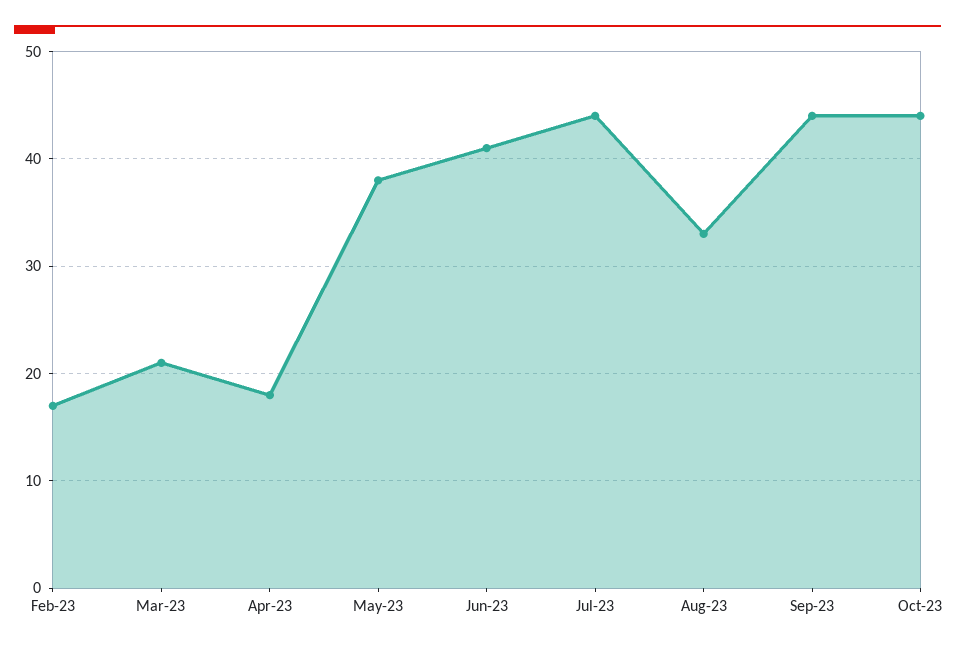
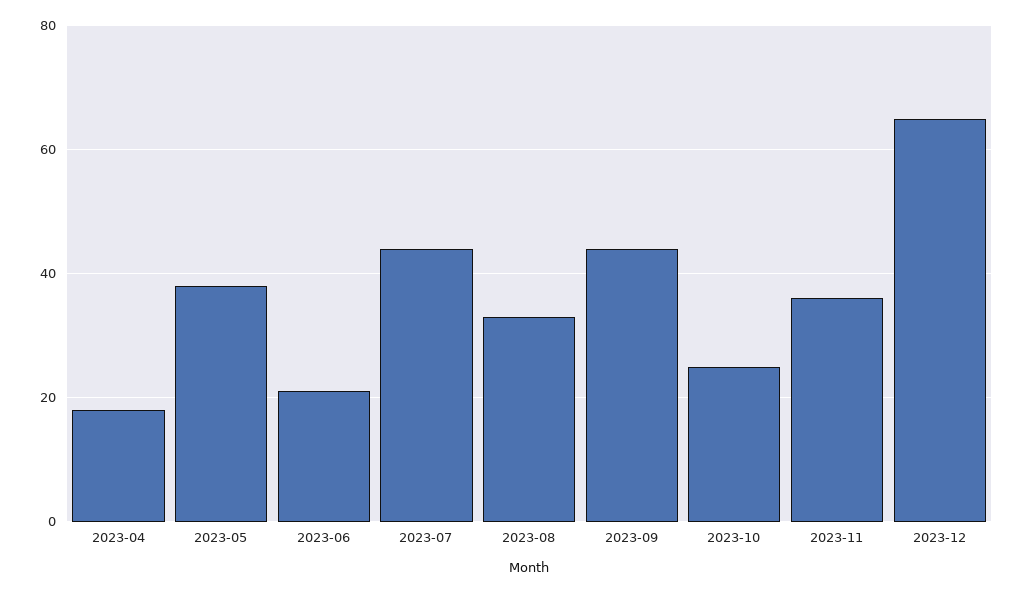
Feb-23: 17 -> none
Mar-23: 21 -> none
Jun-23: 41 -> 20
Oct-23: 44 -> 25
2023-11: none -> 35
2023-12: none -> 65

